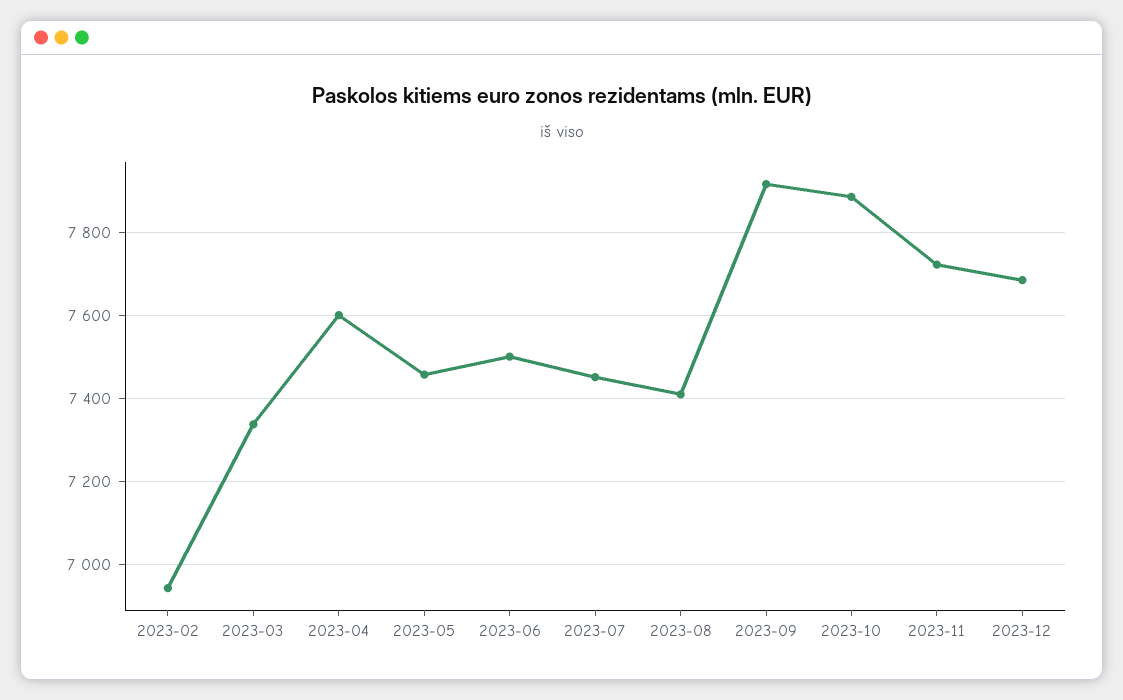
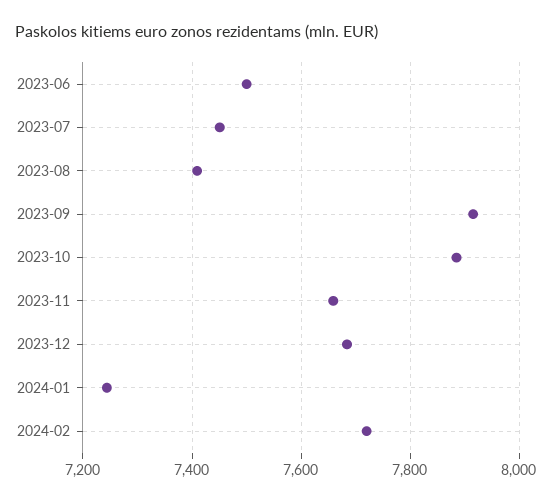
2023-02: 6940 -> none
2023-03: 7340 -> none
2023-04: 7600 -> none
2023-05: 7460 -> none
2023-11: 7720 -> 7660
2024-01: none -> 7240
2024-02: none -> 7720

